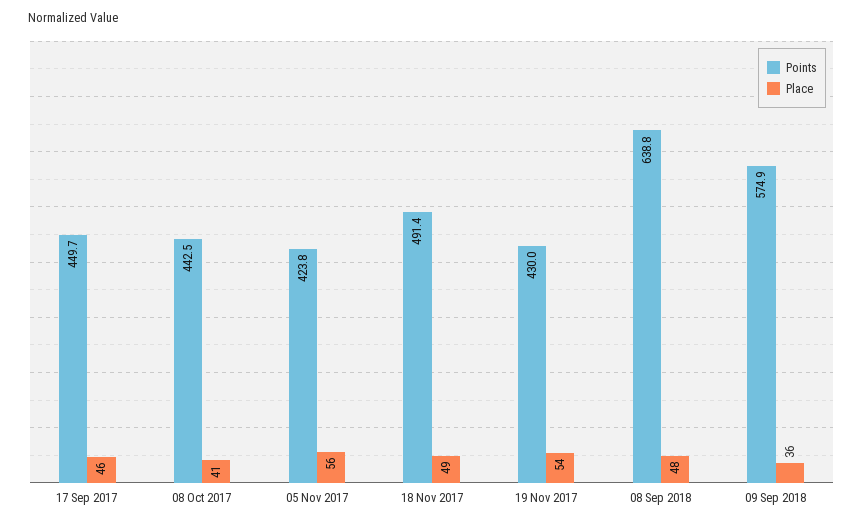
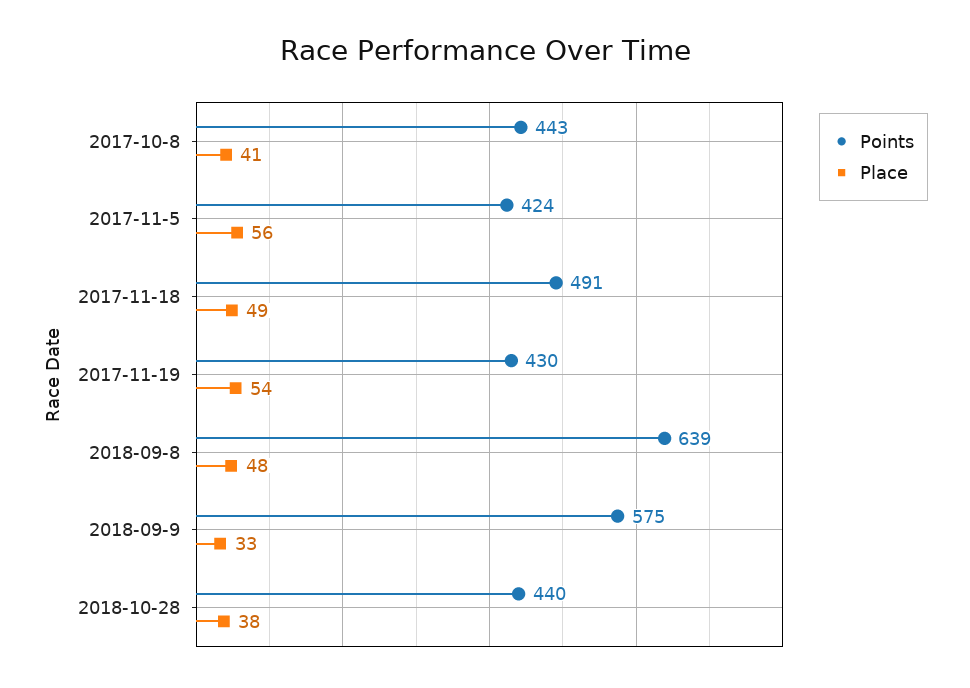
Points, 17 Sep 2017: 449.7 -> none
Place, 17 Sep 2017: 46 -> none
Place, 09 Sep 2018: 36 -> 33
Points, 2018-10-28: none -> 440
Place, 2018-10-28: none -> 38

